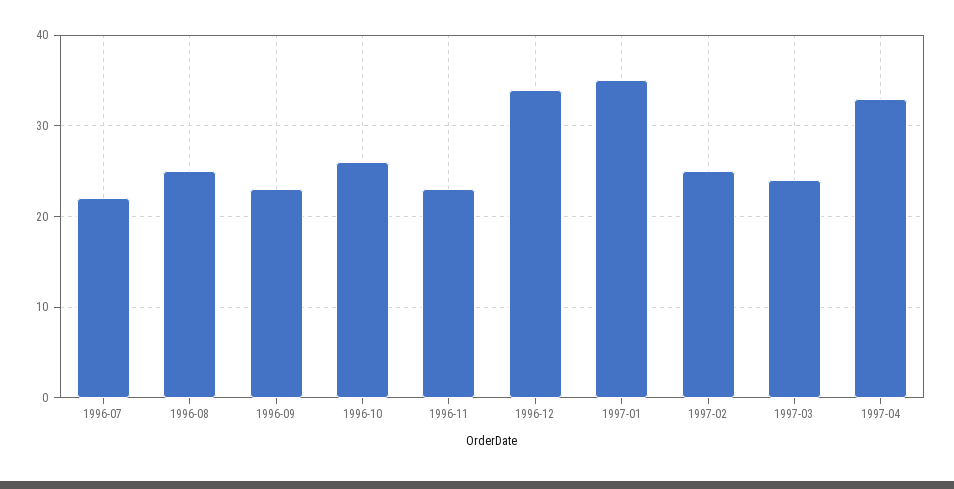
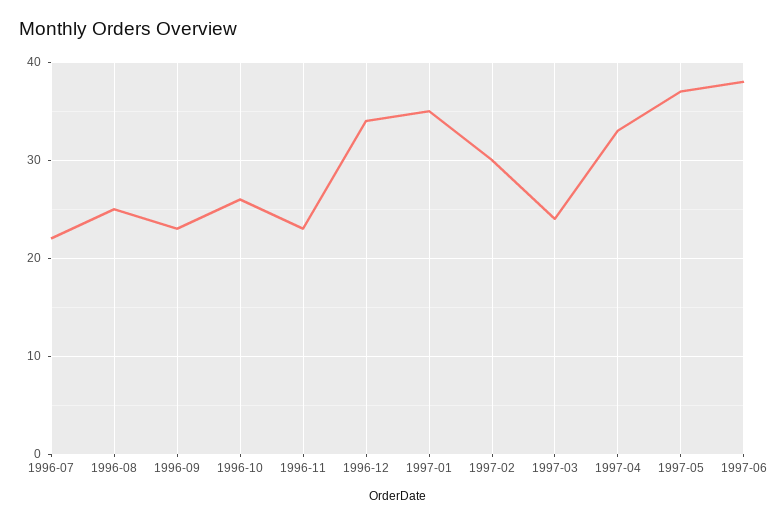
1997-02: 25 -> 30
1997-05: none -> 37
1997-06: none -> 38

